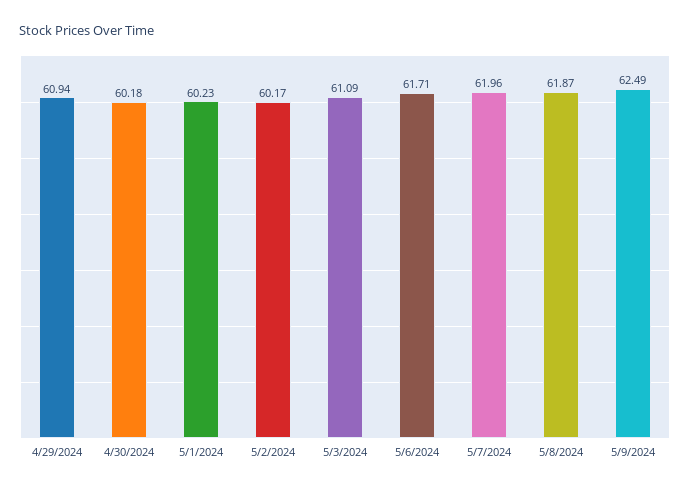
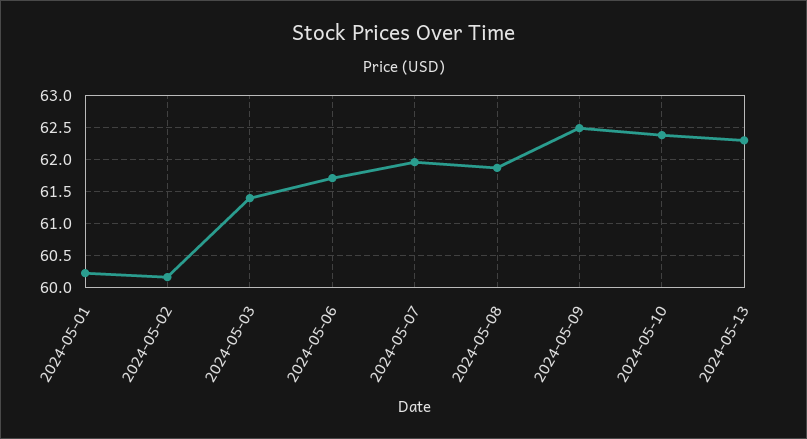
4/29/2024: 60.94 -> none
4/30/2024: 60.18 -> none
5/3/2024: 61.09 -> 61.4
2024-05-10: none -> 62.4
2024-05-13: none -> 62.3

